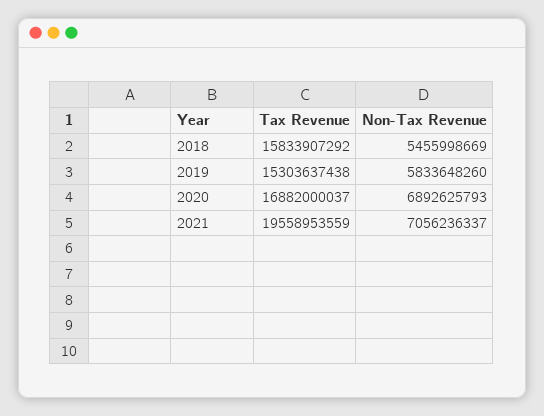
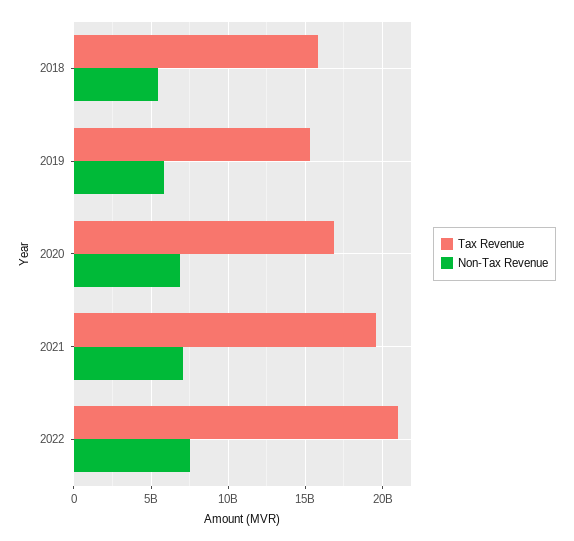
Tax Revenue, 2022: none -> 21000000000
Non-Tax Revenue, 2022: none -> 7500000000

